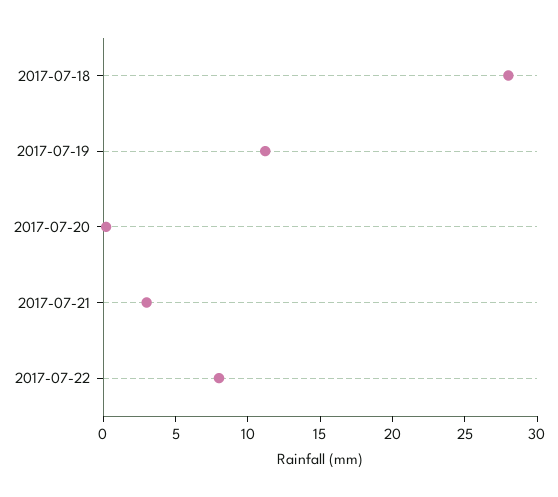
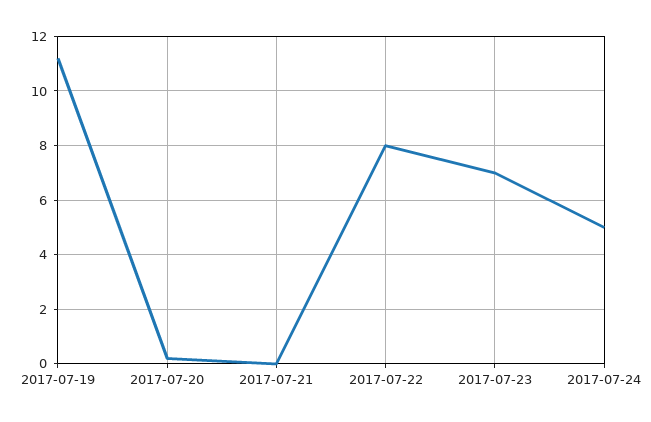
2017-07-18: 28 -> none
2017-07-21: 3 -> 0
2017-07-23: none -> 7
2017-07-24: none -> 5

